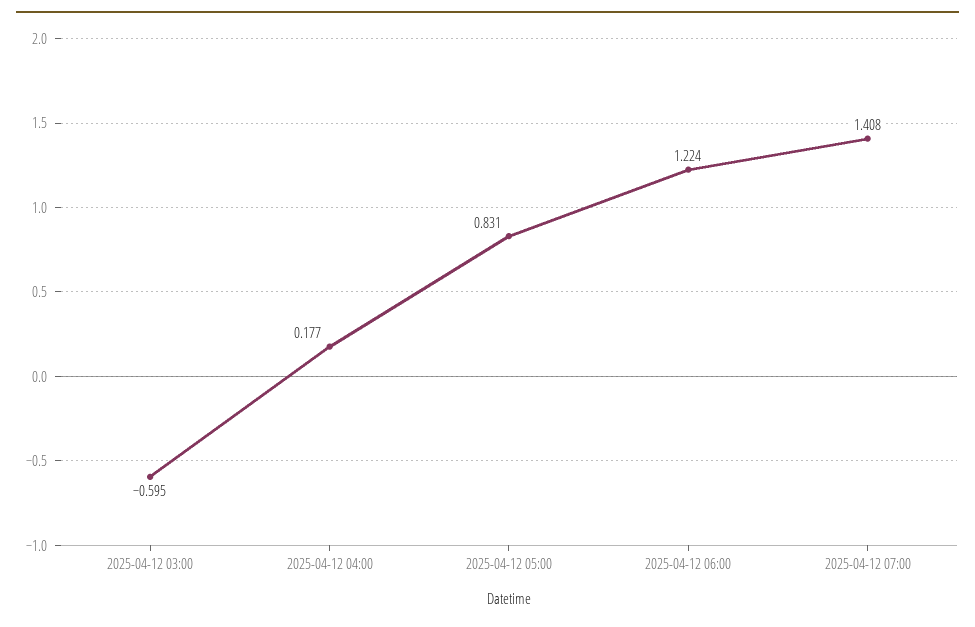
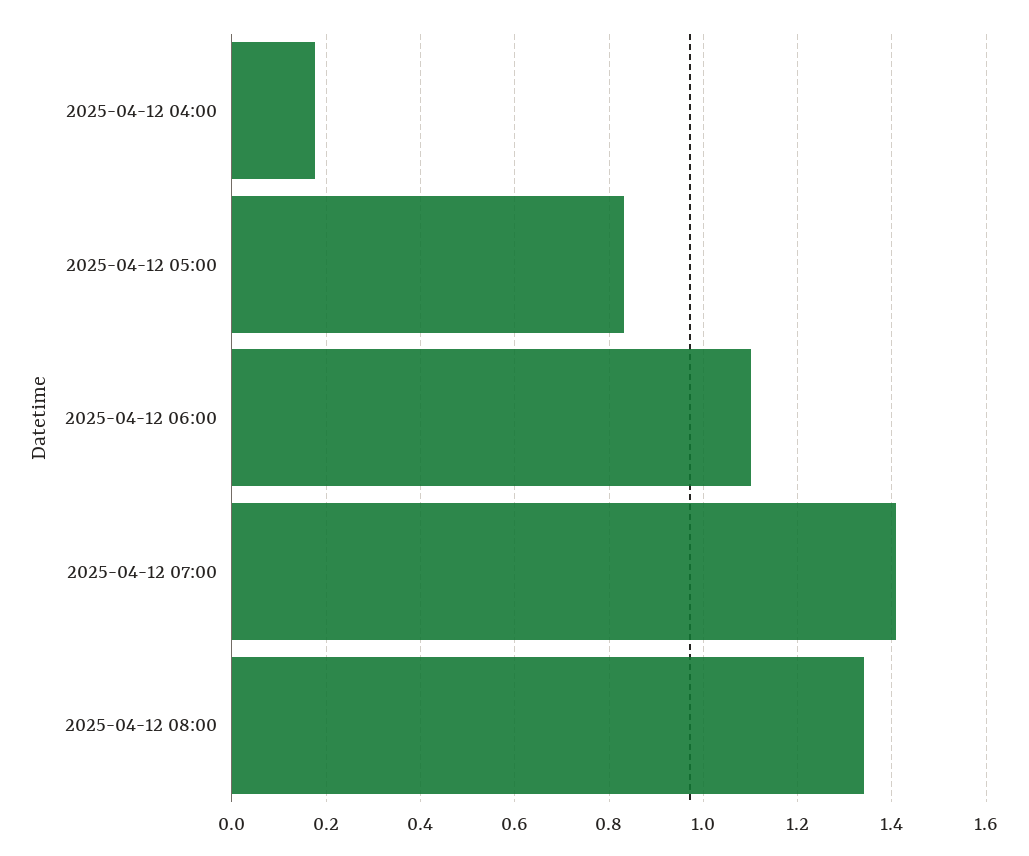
2025-04-12 03:00: -0.595 -> none
2025-04-12 06:00: 1.224 -> 1.1
2025-04-12 08:00: none -> 1.34

